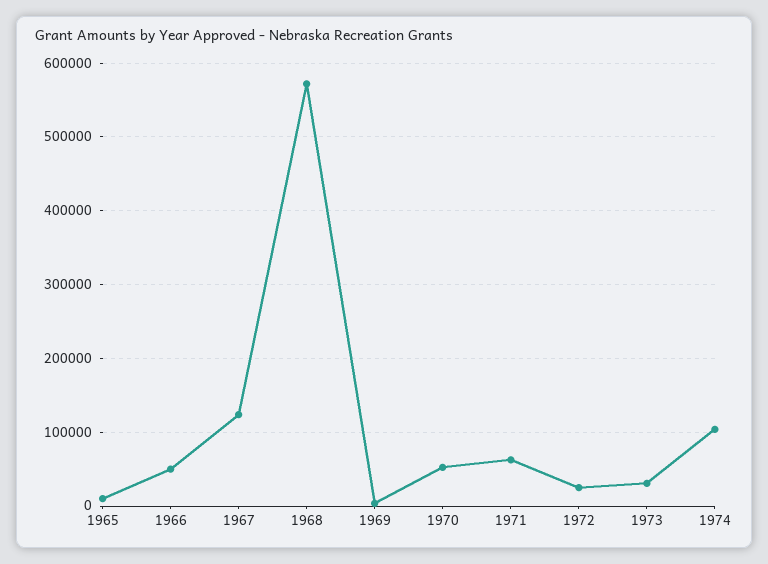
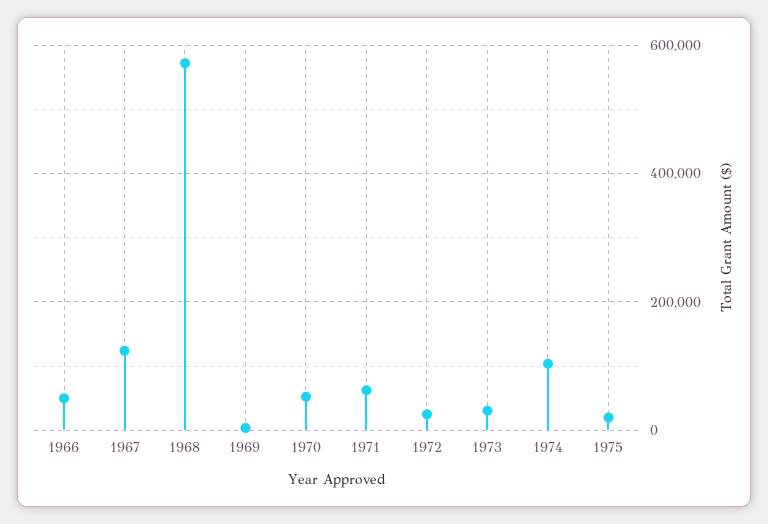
1965: 10000 -> none
1975: none -> 20000

